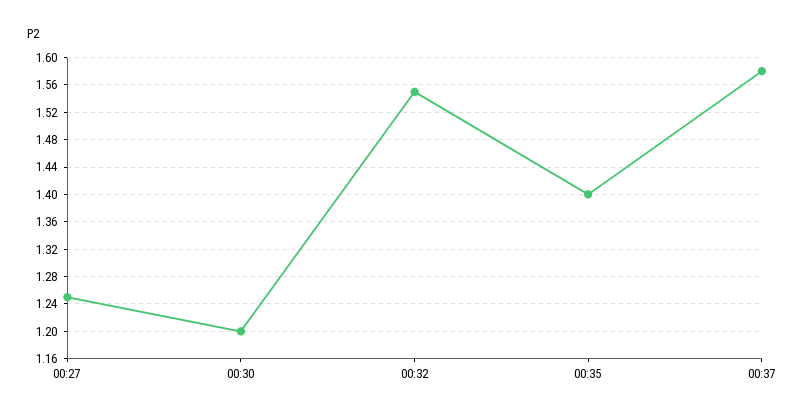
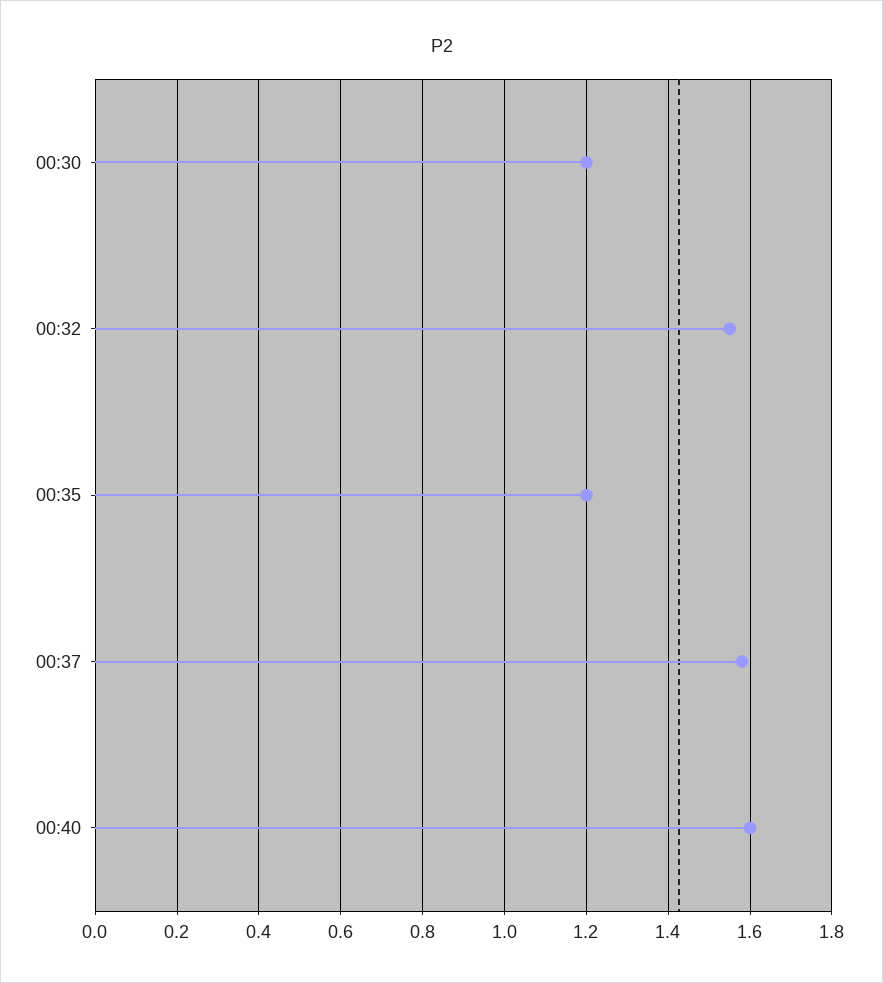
00:27: 1.25 -> none
00:35: 1.4 -> 1.2
00:40: none -> 1.6

